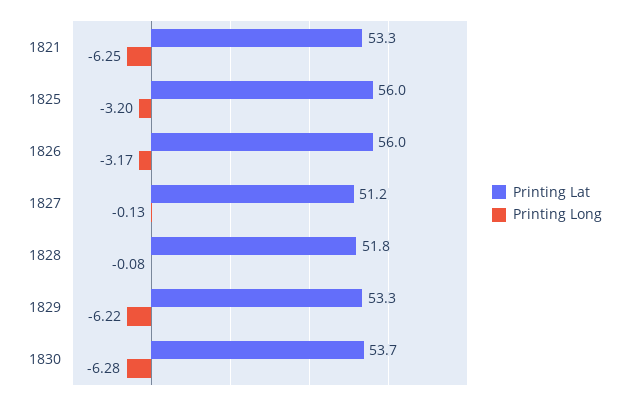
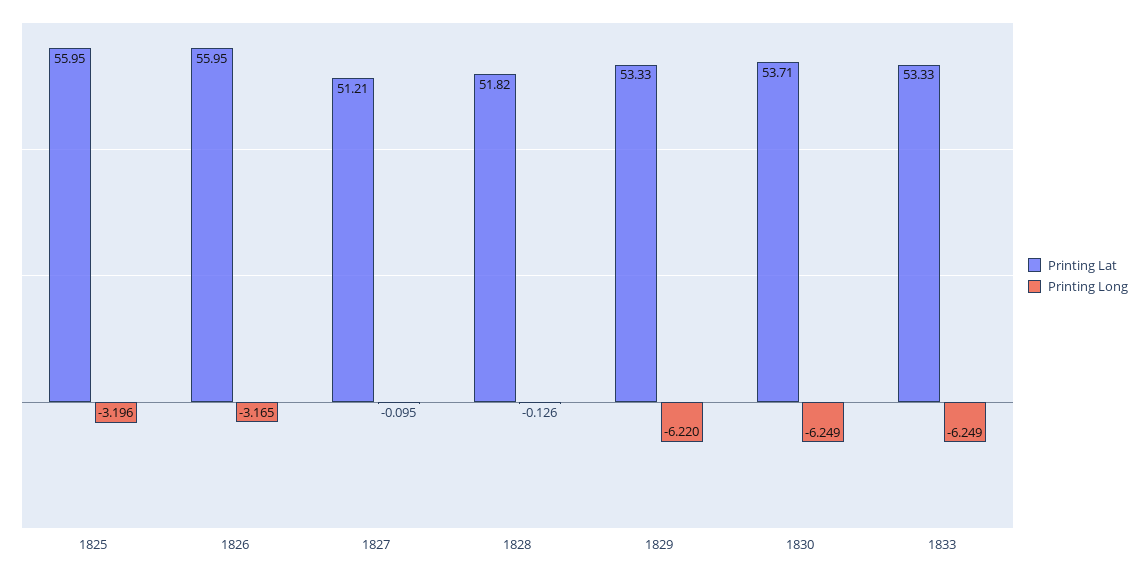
Printing Lat, 1821: 53.3 -> none
Printing Long, 1821: -6.25 -> none
Printing Long, 1827: -0.13 -> -0.095
Printing Long, 1828: -0.08 -> -0.126
Printing Long, 1830: -6.28 -> -6.249
Printing Lat, 1833: none -> 53.33
Printing Long, 1833: none -> -6.249

